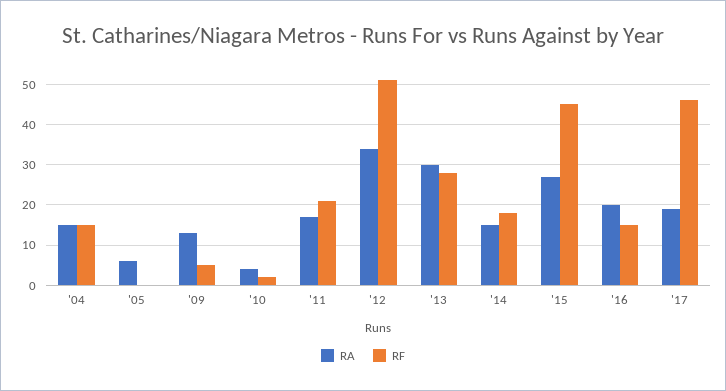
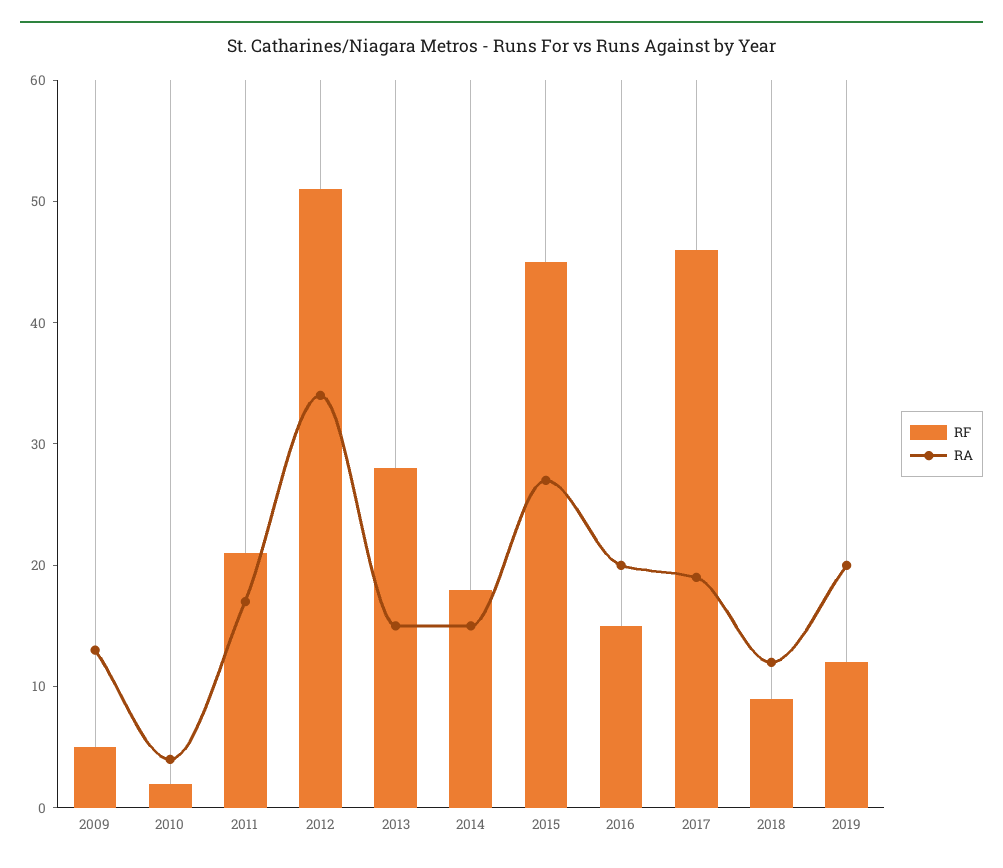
RA, '04: 15 -> none
RF, '04: 15 -> none
RA, '05: 5 -> none
RF, '05: 0 -> none
RA, '13: 30 -> 15
RF, 2018: none -> 9
RA, 2018: none -> 12
RF, 2019: none -> 12
RA, 2019: none -> 20

